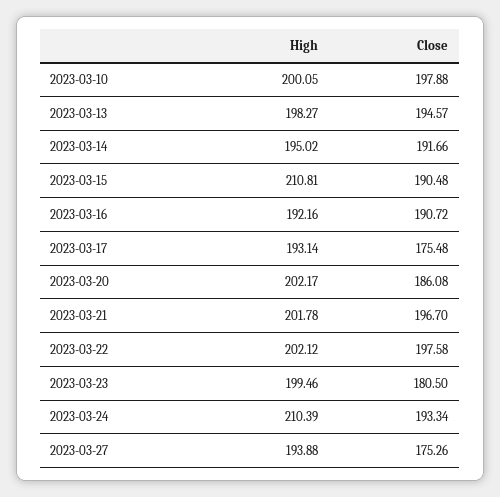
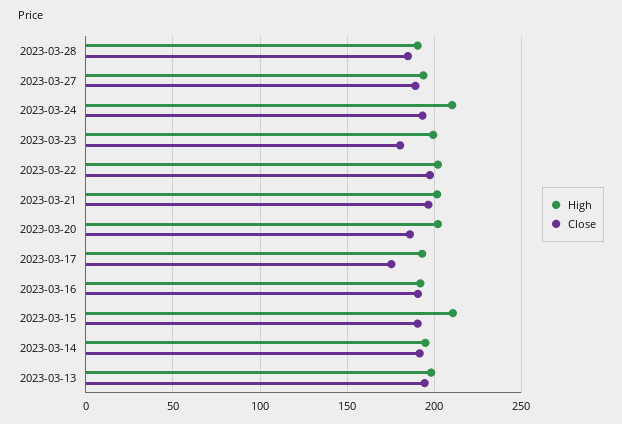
High, 2023-03-10: 200.05 -> none
Close, 2023-03-10: 197.88 -> none
Close, 2023-03-27: 175.26 -> 190
High, 2023-03-28: none -> 190
Close, 2023-03-28: none -> 185

